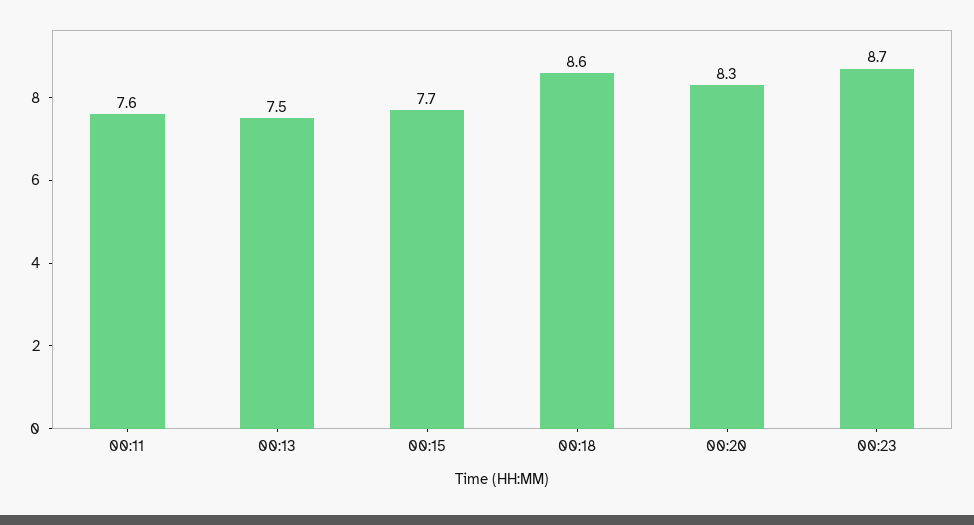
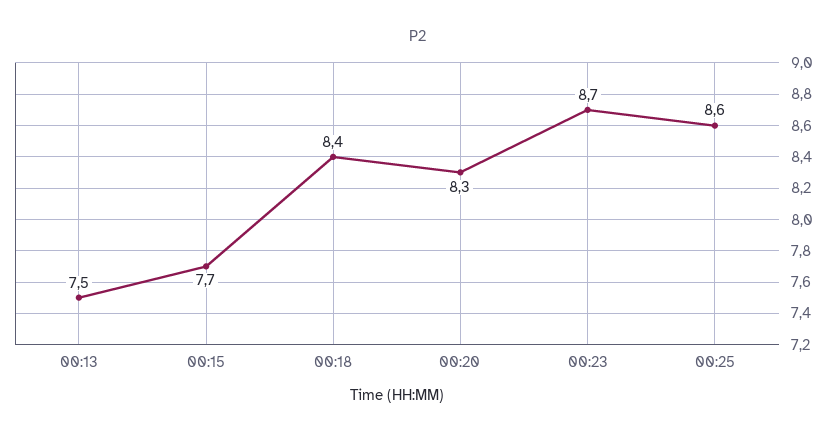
00:11: 7.6 -> none
00:18: 8.6 -> 8.4
00:25: none -> 8.6

